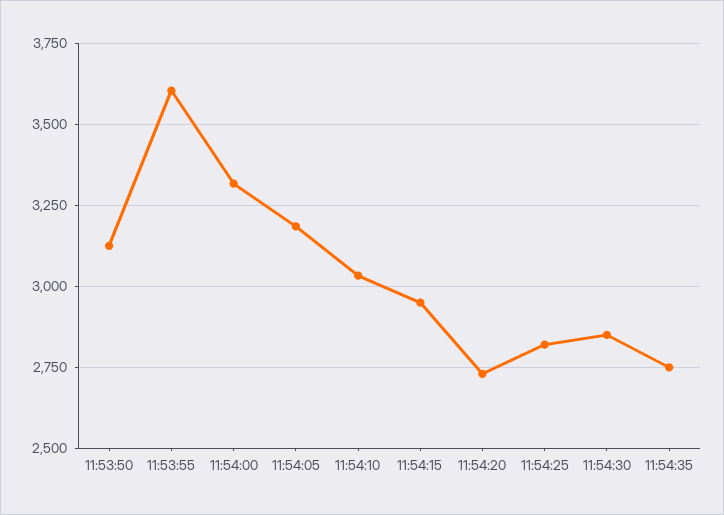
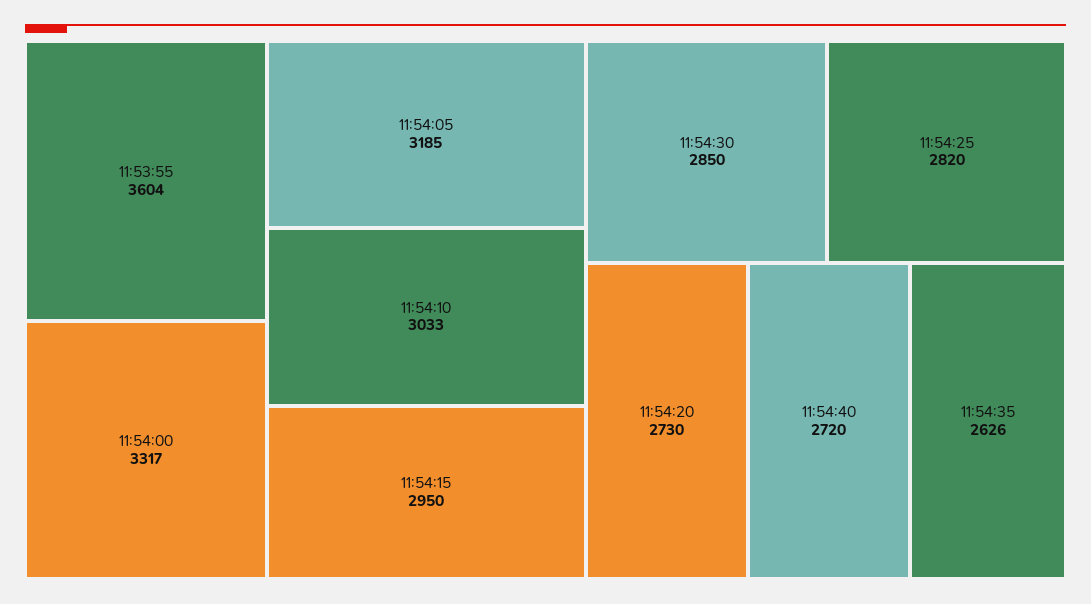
11:53:50: 3125 -> none
11:54:35: 2750 -> 2626
11:54:40: none -> 2720

